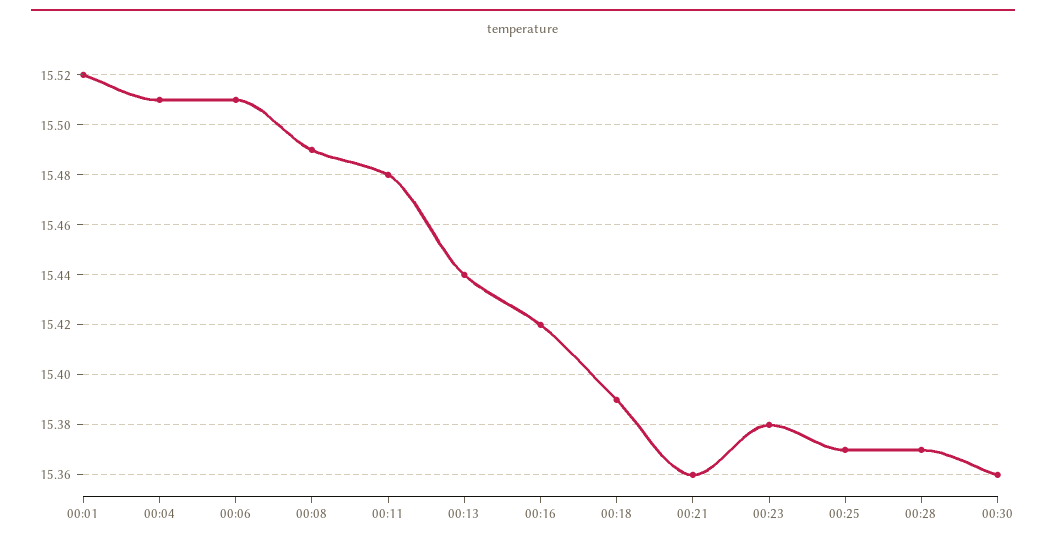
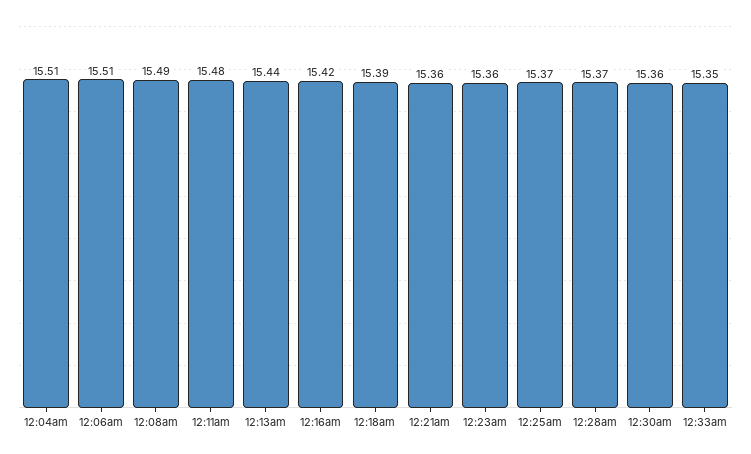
00:01: 15.52 -> none
00:23: 15.38 -> 15.36
12:33am: none -> 15.35

